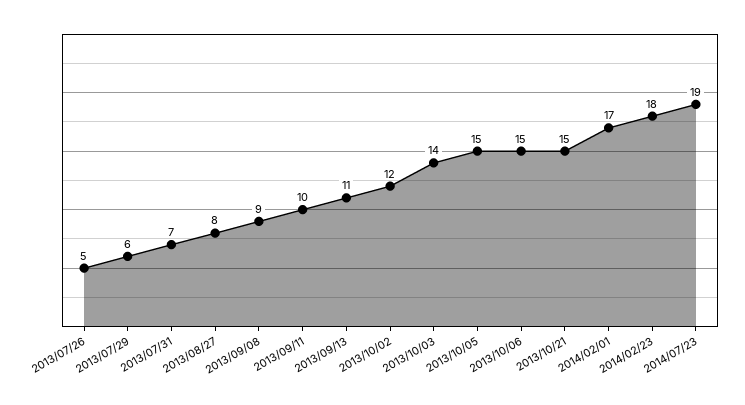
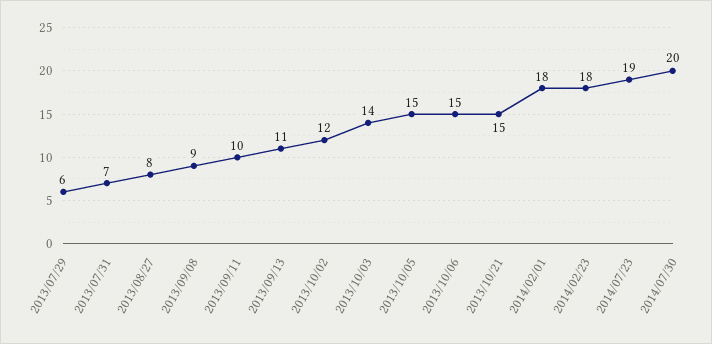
2013/07/26: 5 -> none
2014/02/01: 17 -> 18
2014/07/30: none -> 20

